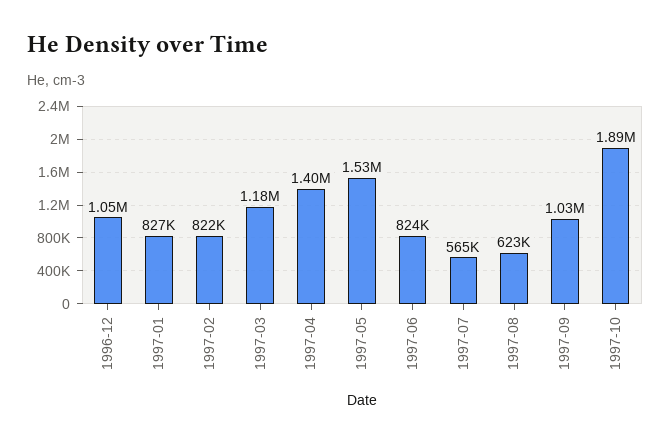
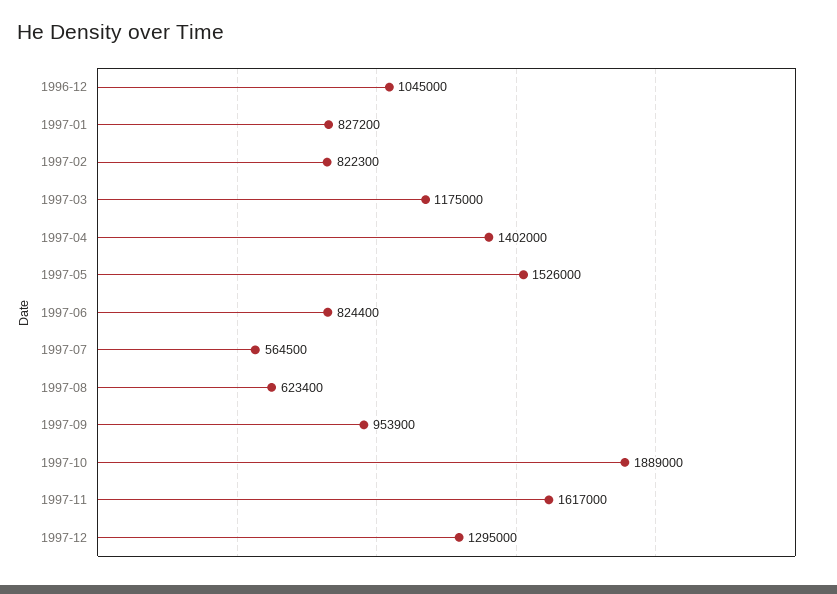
1997-09: 1030000 -> 953900
1997-11: none -> 1617000
1997-12: none -> 1295000

